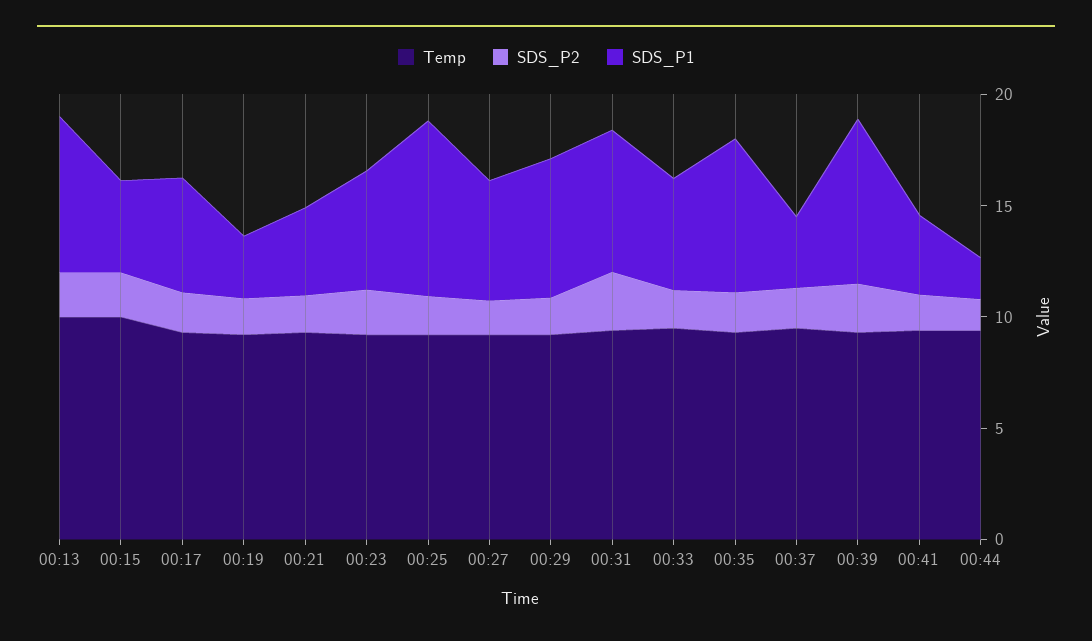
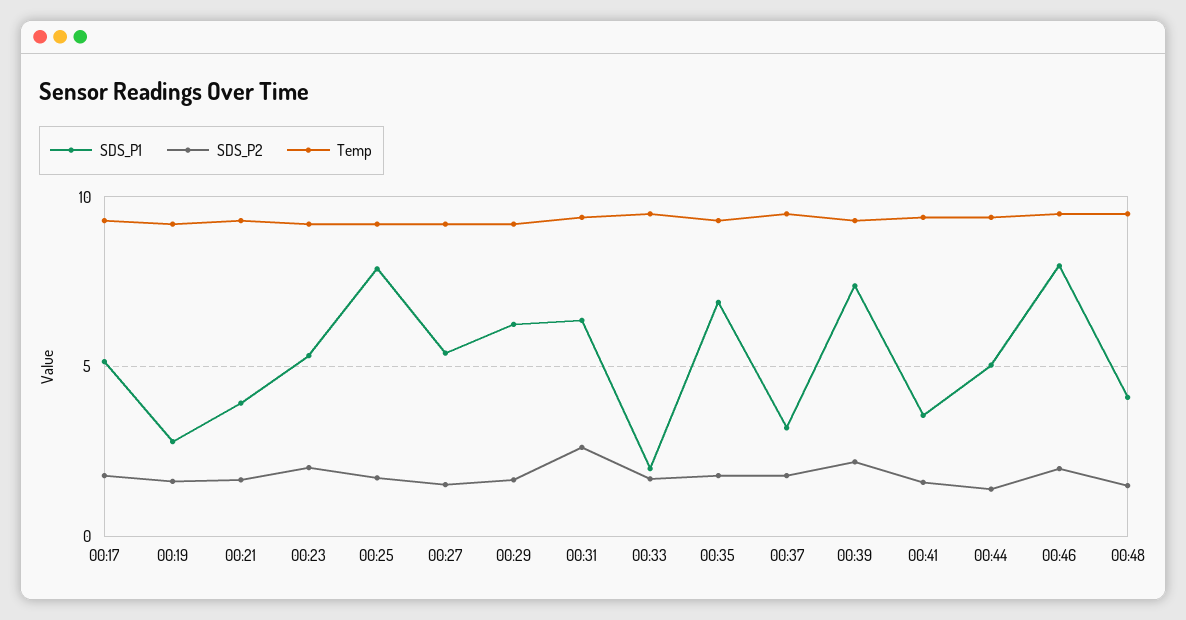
Temp, 00:13: 10 -> none
SDS_P2, 00:13: 2 -> none
SDS_P1, 00:13: 7 -> none
Temp, 00:15: 10 -> none
SDS_P2, 00:15: 2 -> none
SDS_P1, 00:15: 4 -> none
SDS_P1, 00:33: 5 -> 2
SDS_P1, 00:44: 2 -> 5
SDS_P1, 00:46: none -> 8
SDS_P2, 00:46: none -> 2
Temp, 00:46: none -> 9.5
SDS_P1, 00:48: none -> 4
SDS_P2, 00:48: none -> 1.5
Temp, 00:48: none -> 9.5

